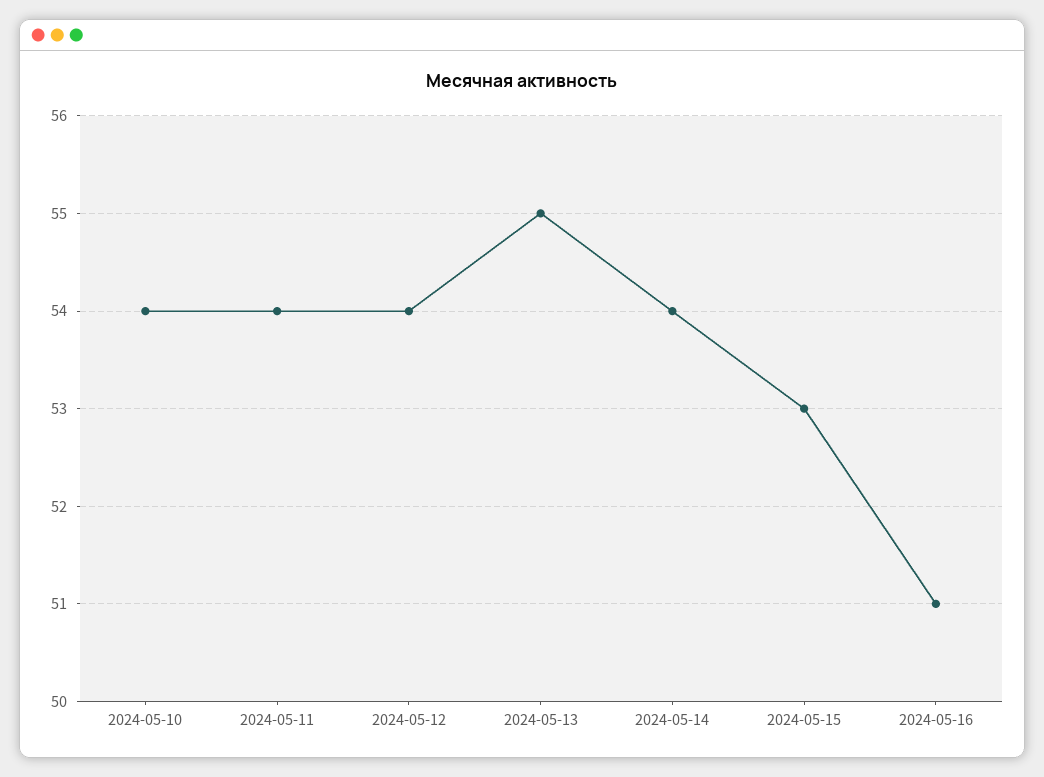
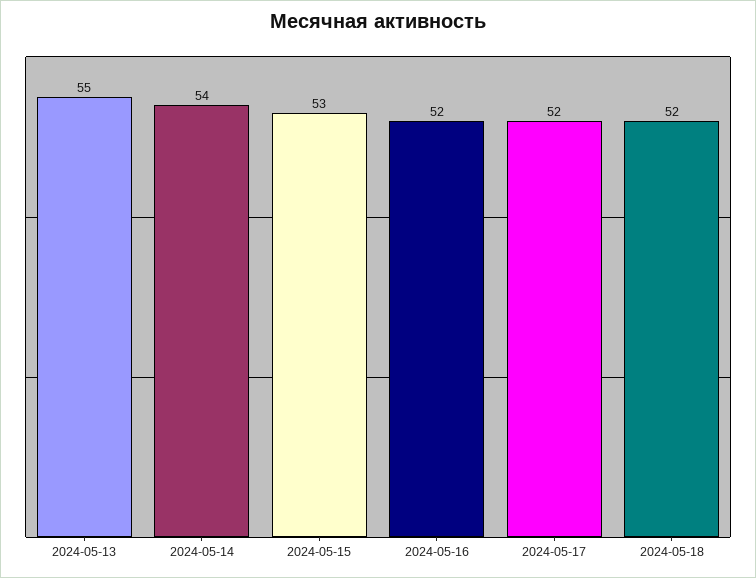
2024-05-10: 54 -> none
2024-05-11: 54 -> none
2024-05-12: 54 -> none
2024-05-16: 51 -> 52
2024-05-17: none -> 52
2024-05-18: none -> 52

